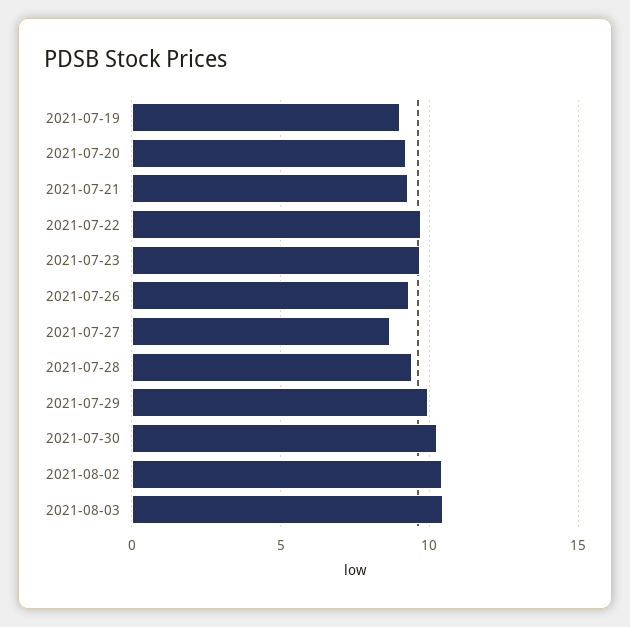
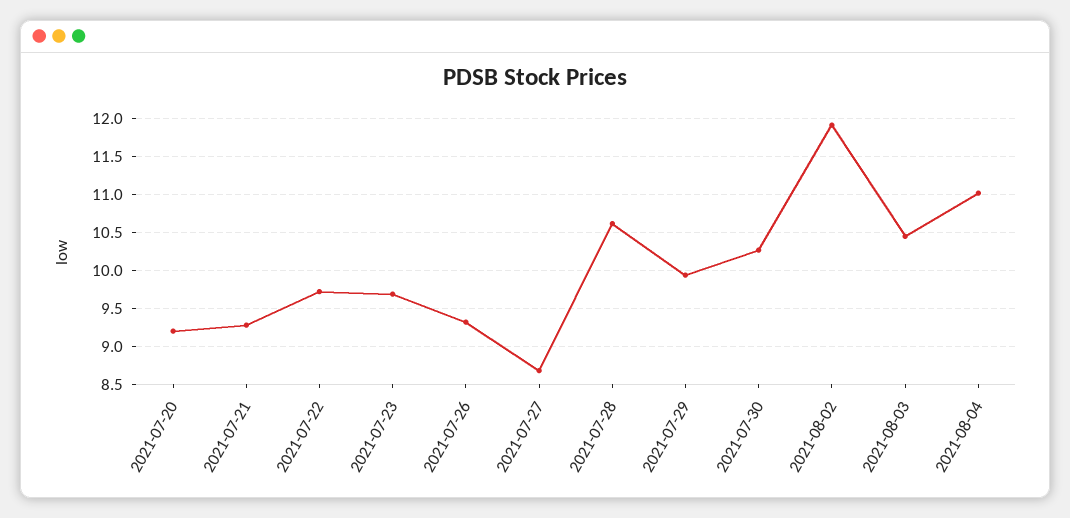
2021-07-19: 9 -> none
2021-07-28: 9.5 -> 10.6
2021-08-02: 10.5 -> 11.9
2021-08-04: none -> 11

